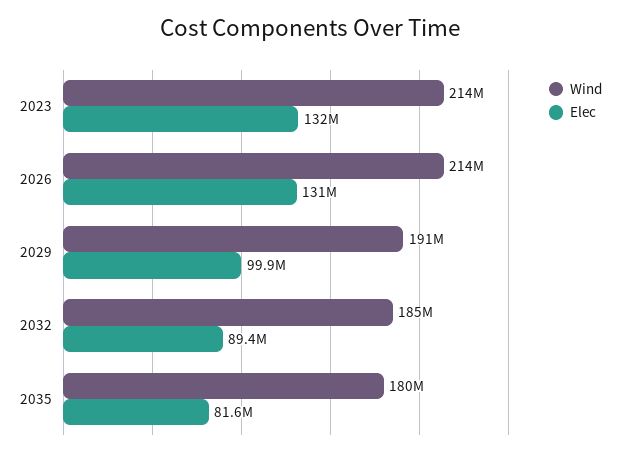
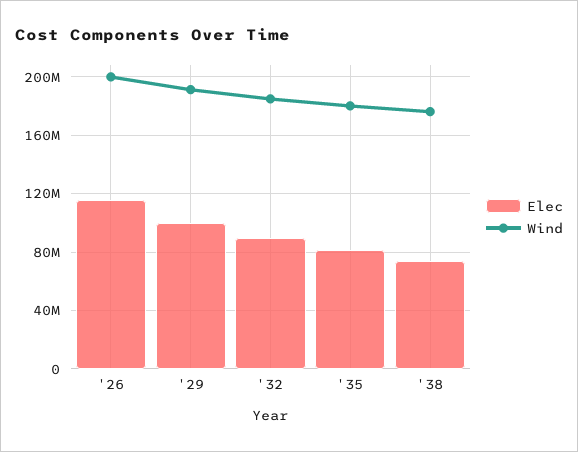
Wind, 2023: 214000000 -> none
Elec, 2023: 132000000 -> none
Wind, 2026: 214000000 -> 200000000
Elec, 2026: 131000000 -> 115000000
Elec, '38: none -> 75000000
Wind, '38: none -> 175000000

